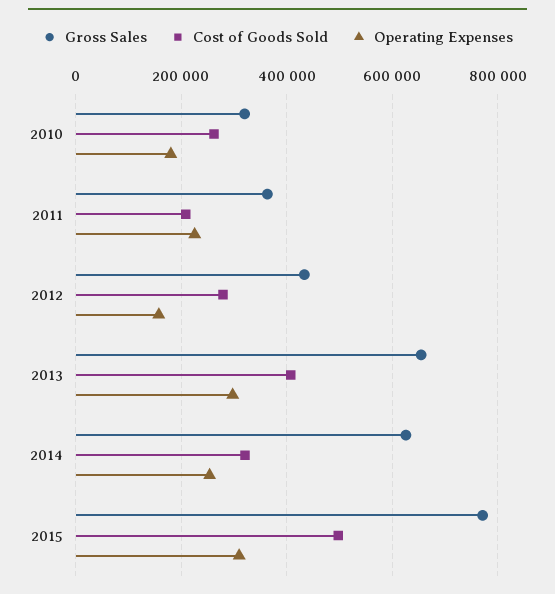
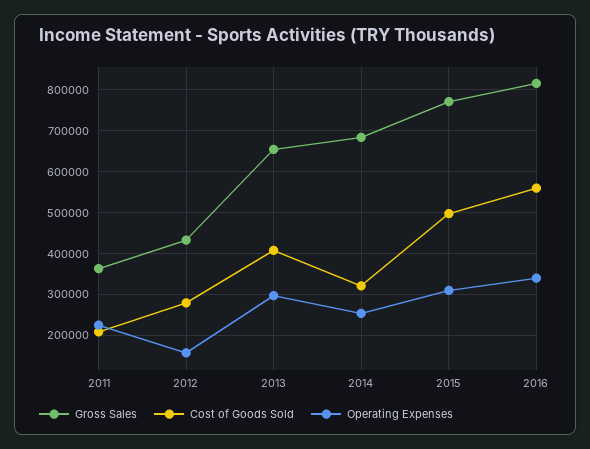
Gross Sales, 2010: 320000 -> none
Cost of Goods Sold, 2010: 260000 -> none
Operating Expenses, 2010: 180000 -> none
Gross Sales, 2014: 620000 -> 680000
Gross Sales, 2016: none -> 820000
Cost of Goods Sold, 2016: none -> 560000
Operating Expenses, 2016: none -> 340000

